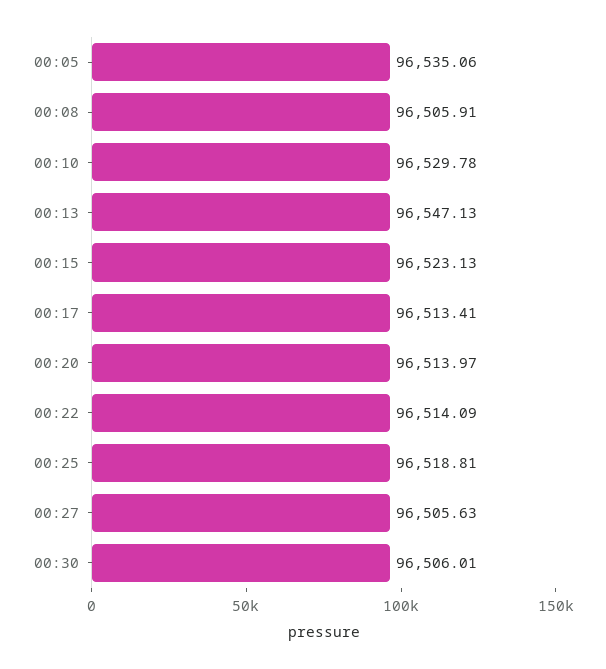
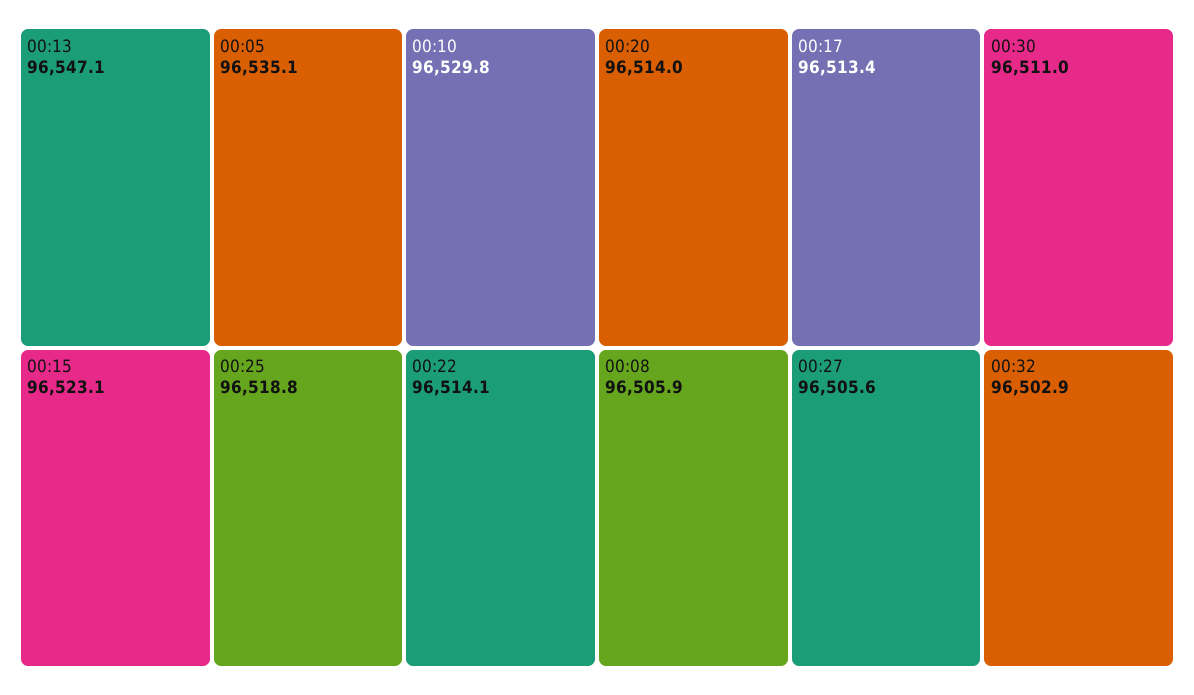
00:30: 96506.01 -> 96511
00:32: none -> 96502.9

